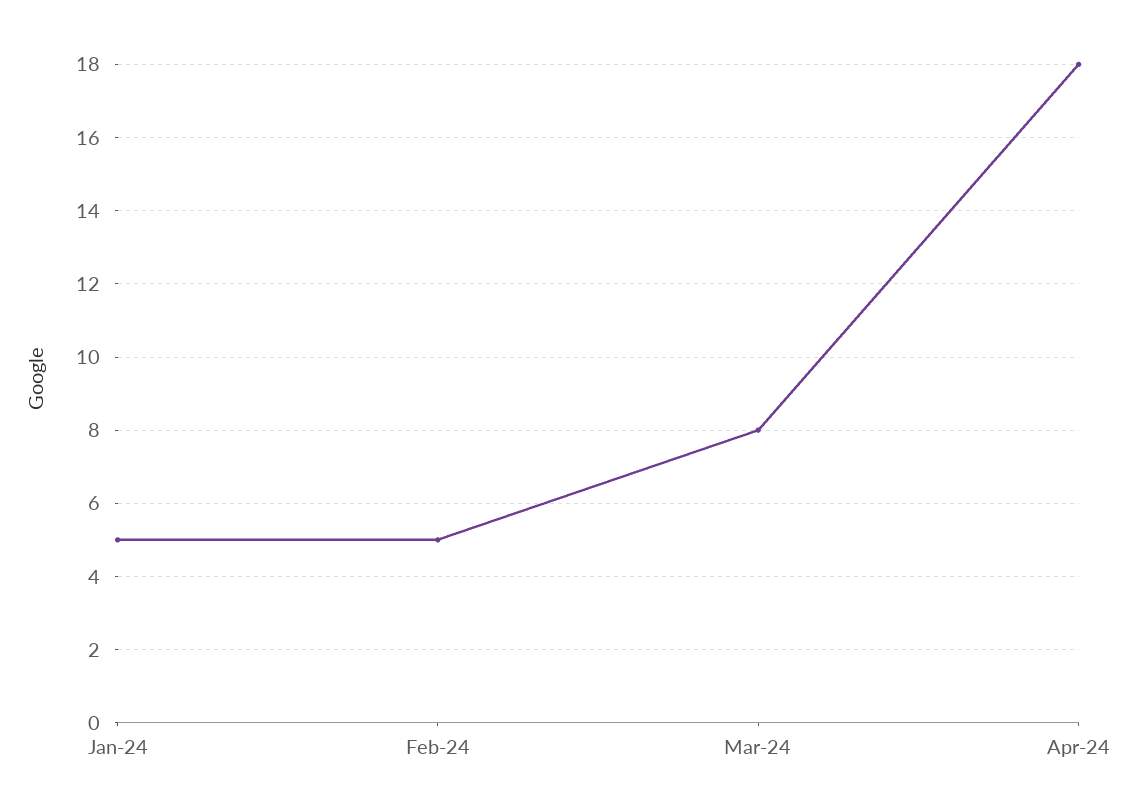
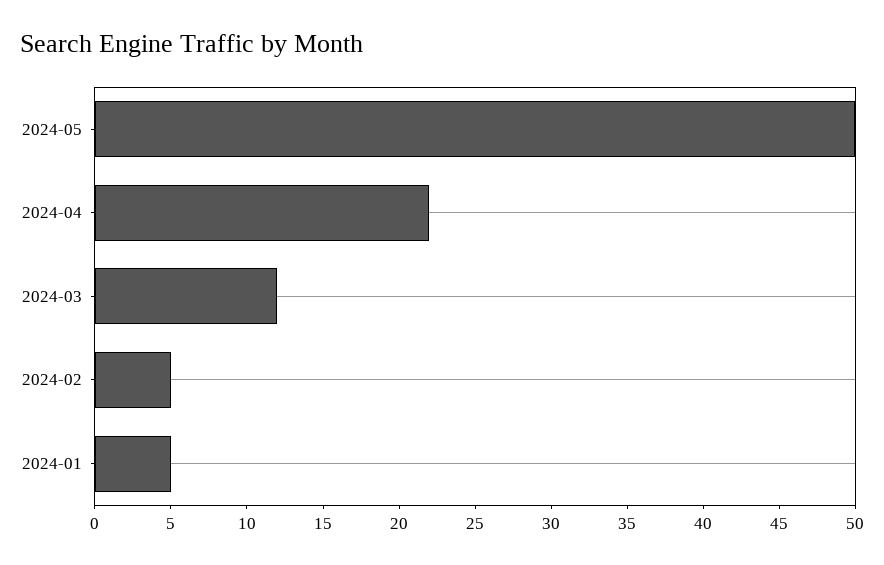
Mar-24: 8 -> 12
Apr-24: 18 -> 22
2024-05: none -> 50

